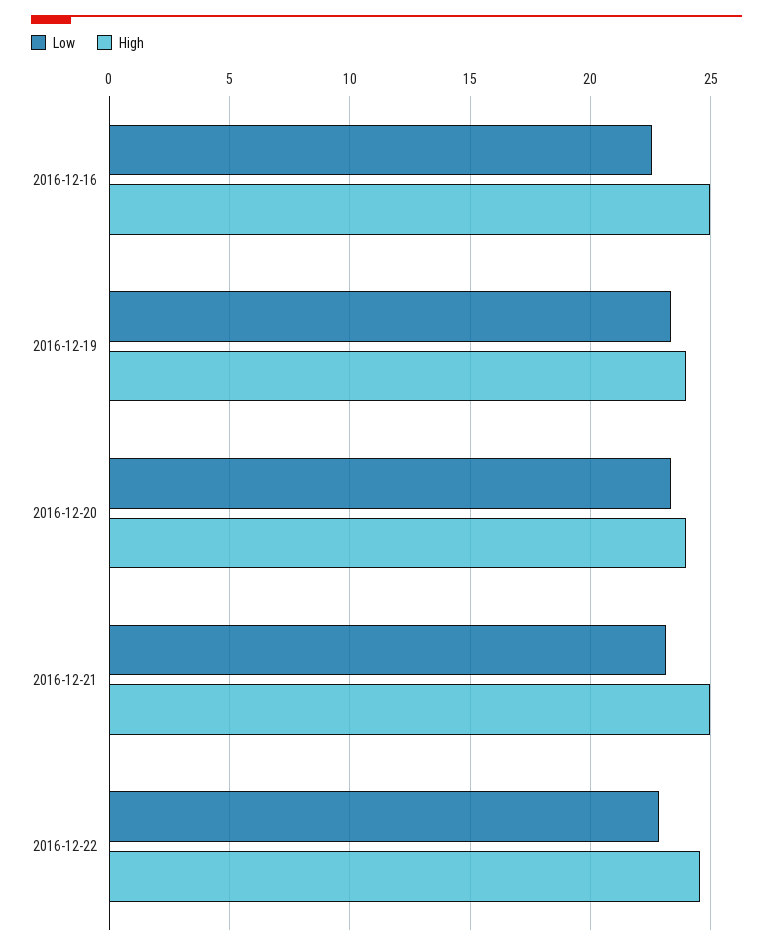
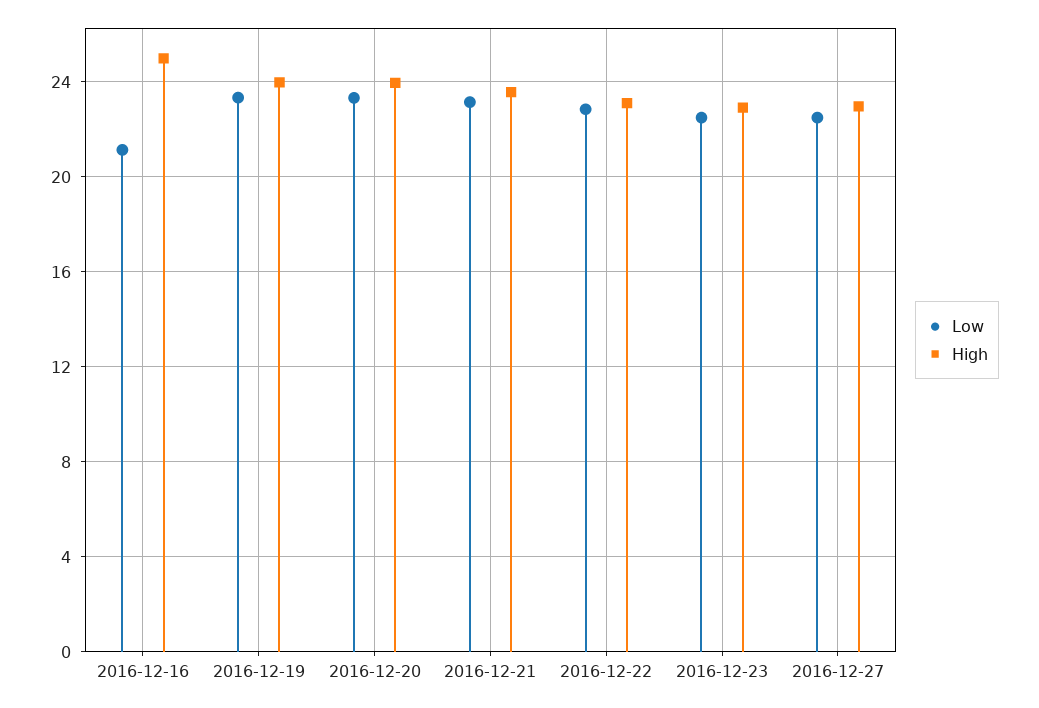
Low, 2016-12-16: 22.5 -> 21
High, 2016-12-21: 25 -> 23.5
High, 2016-12-22: 24.5 -> 23
Low, 2016-12-23: none -> 22.5
High, 2016-12-23: none -> 23
Low, 2016-12-27: none -> 22.5
High, 2016-12-27: none -> 23

